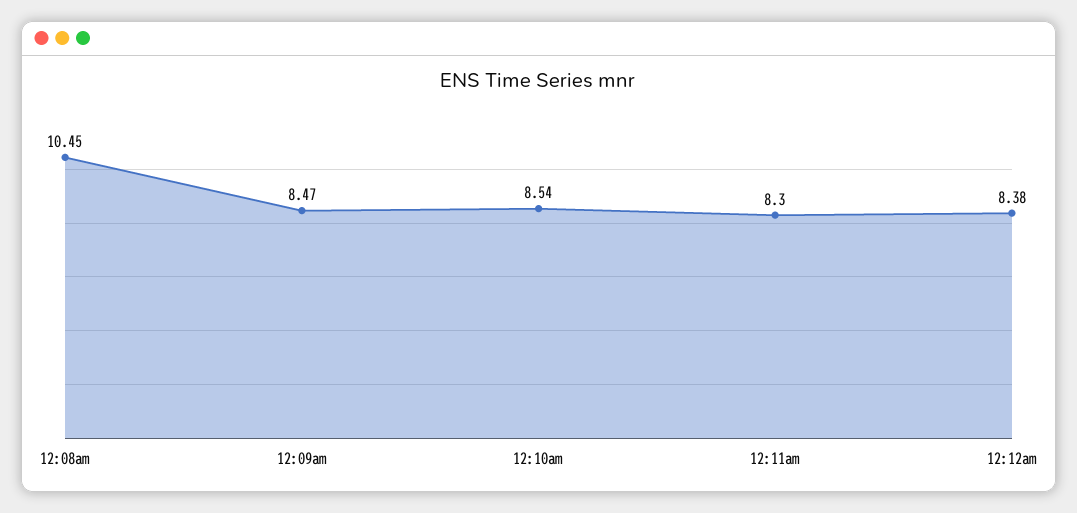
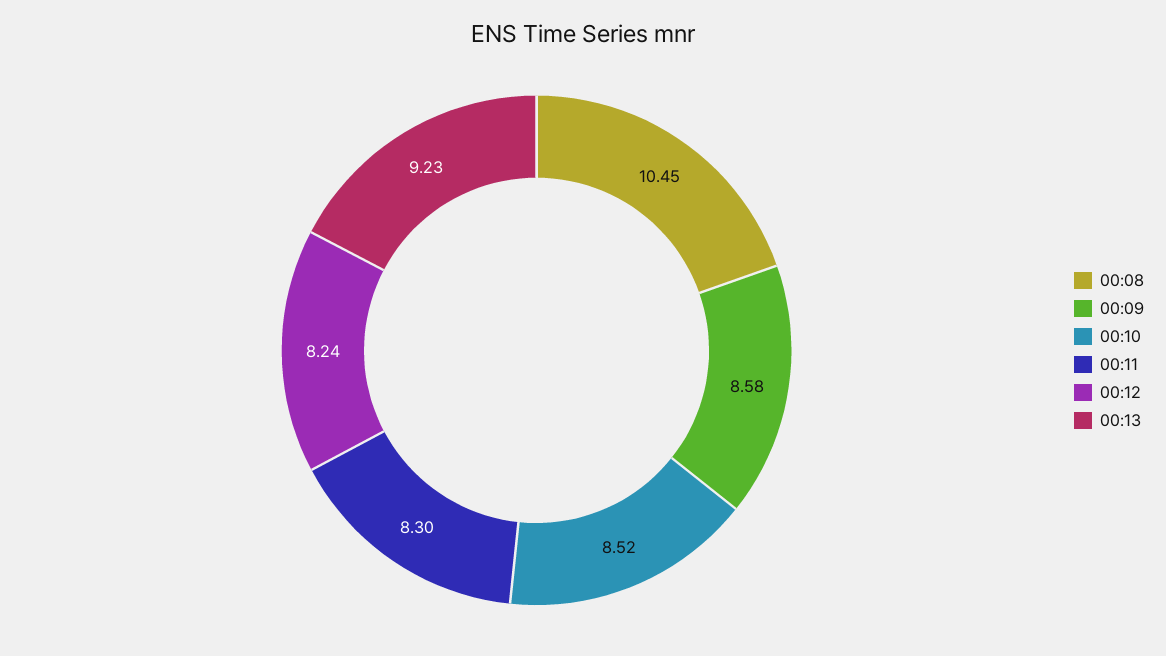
12:09am: 8.47 -> 8.58
12:10am: 8.54 -> 8.52
12:12am: 8.38 -> 8.24
00:13: none -> 9.23

